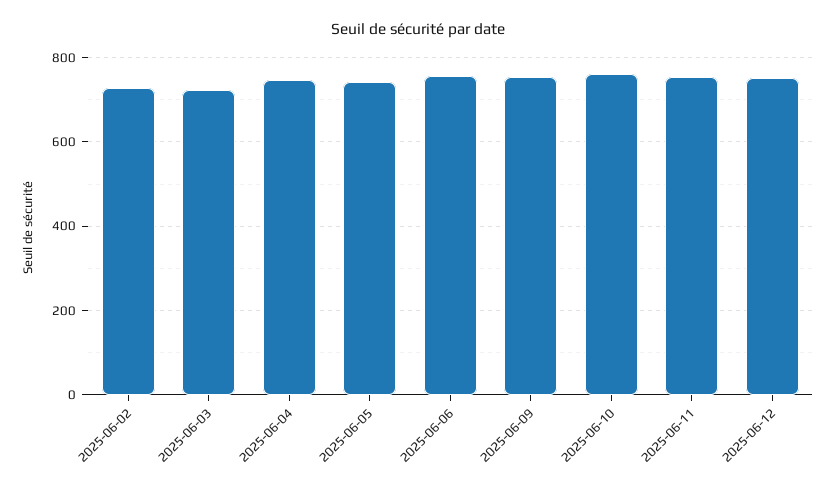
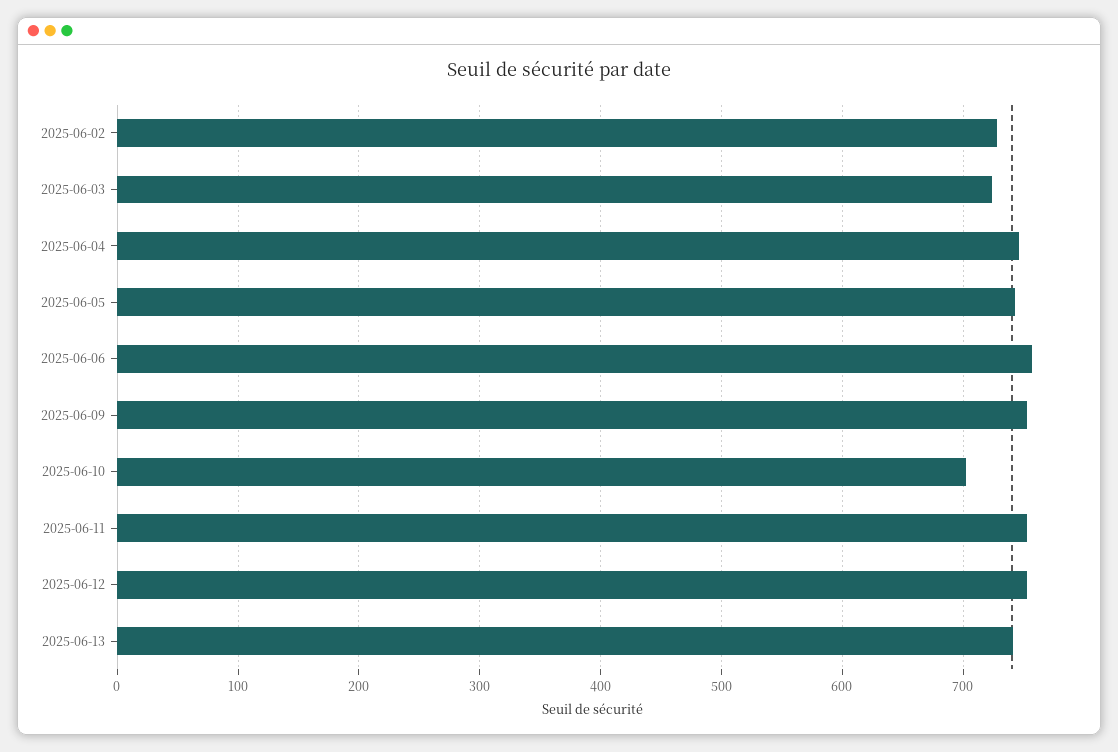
2025-06-10: 760 -> 700
2025-06-13: none -> 740

